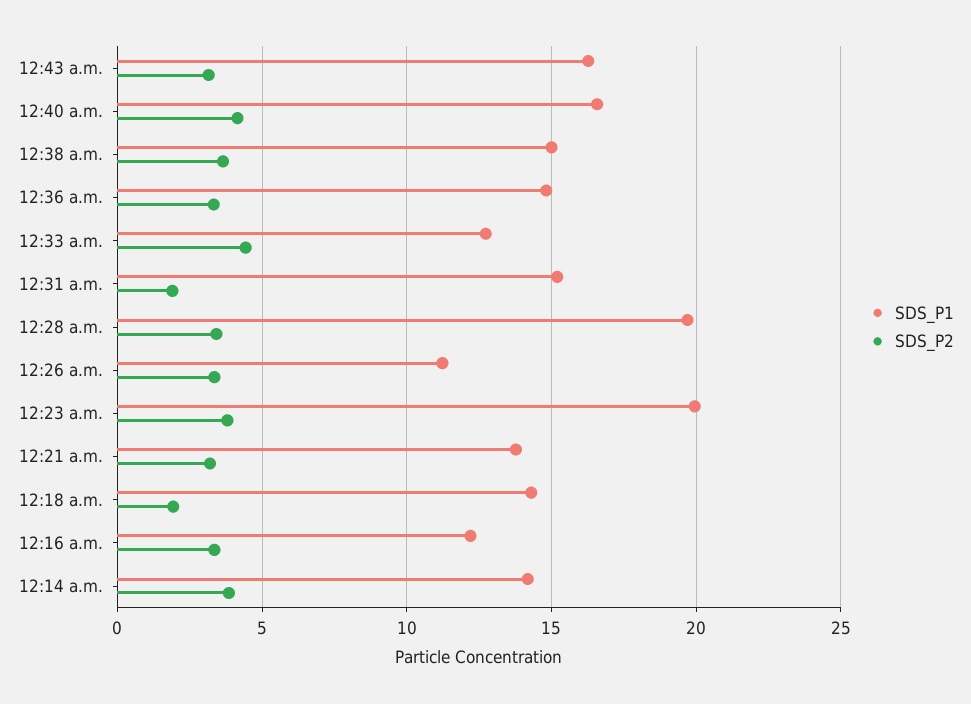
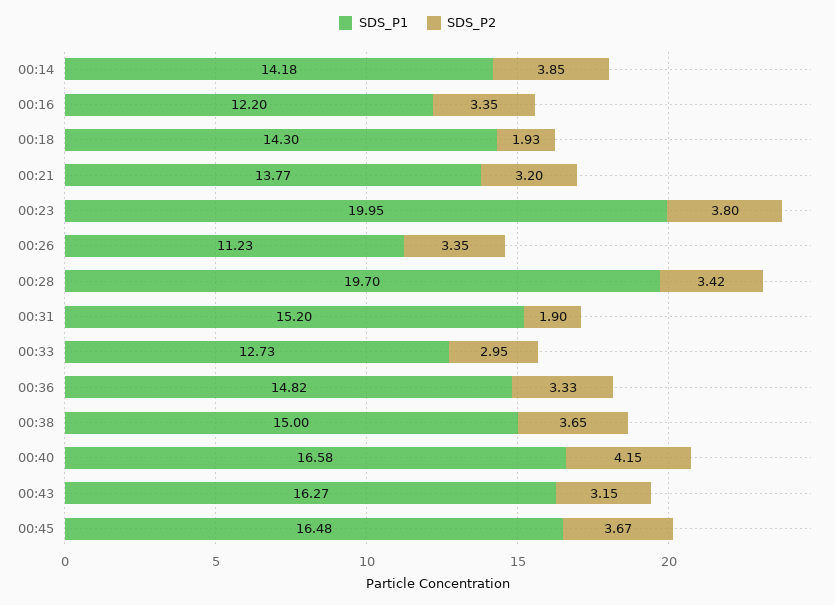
SDS_P2, 12:33 a.m.: 4.5 -> 2.95
SDS_P1, 00:45: none -> 16.48
SDS_P2, 00:45: none -> 3.67

